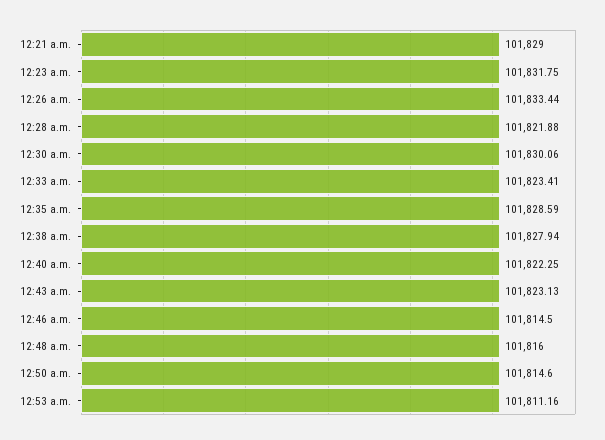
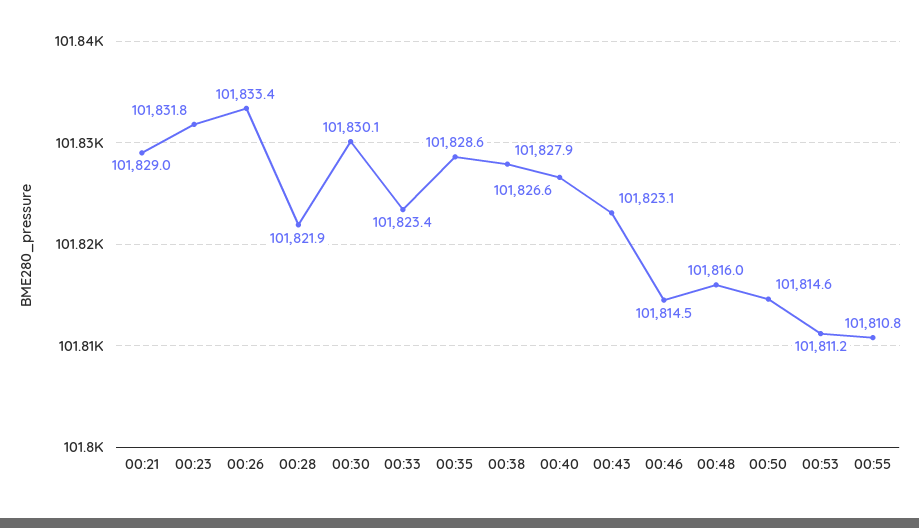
12:40 a.m.: 101822.25 -> 101826.6
00:55: none -> 101810.8

